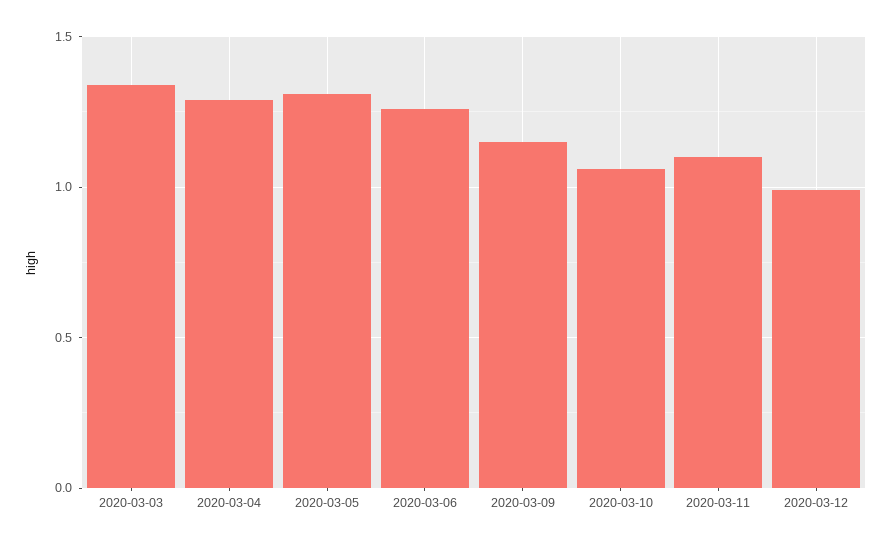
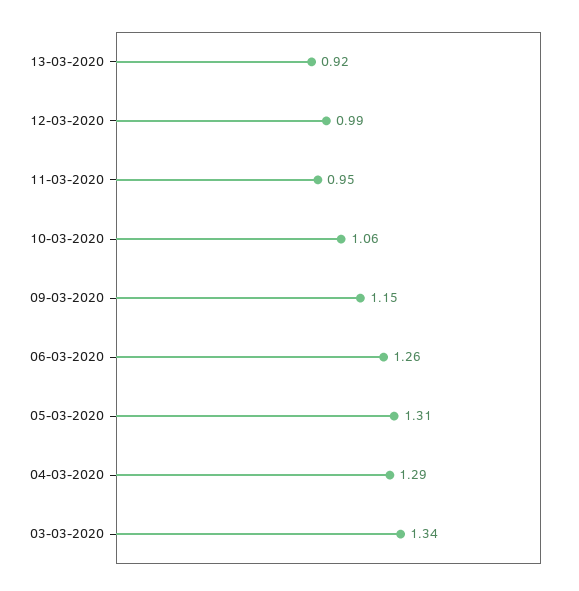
2020-03-11: 1.1 -> 0.95
13-03-2020: none -> 0.92

